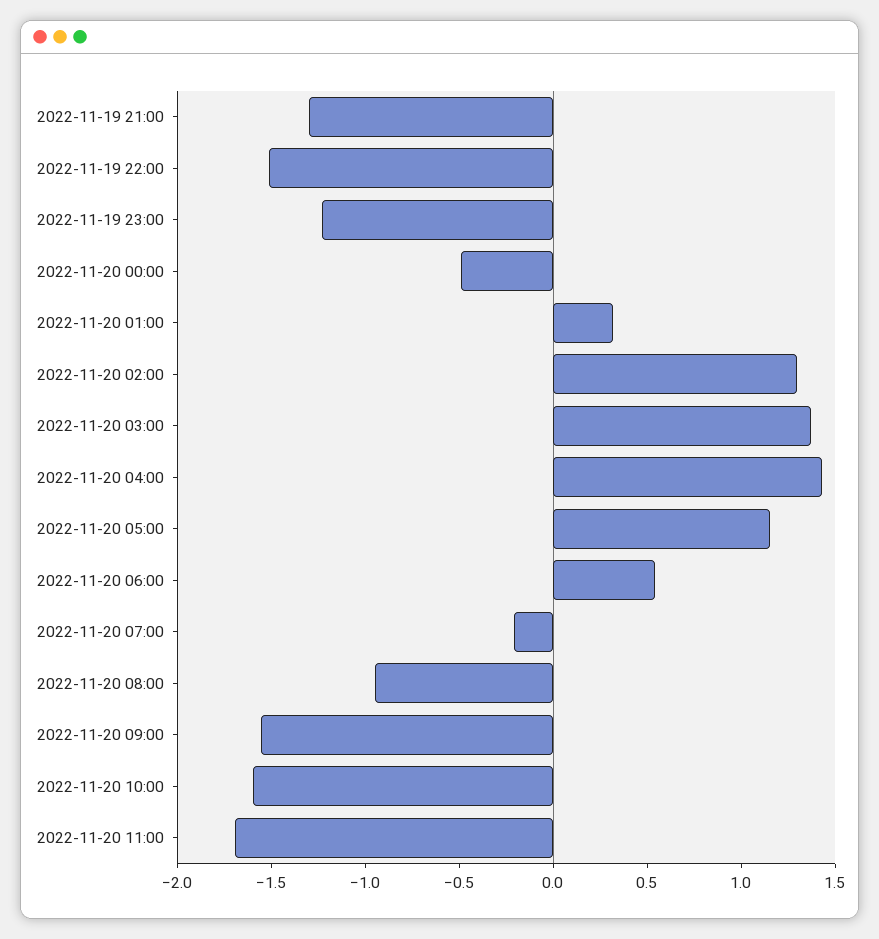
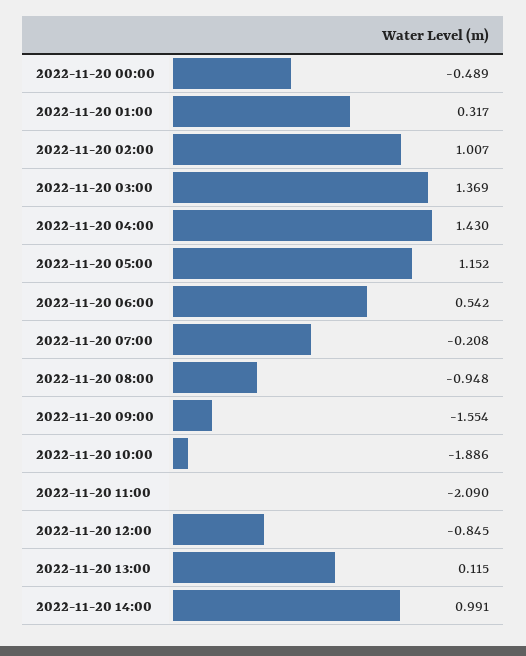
2022-11-19 21:00: -1.3 -> none
2022-11-19 22:00: -1.5 -> none
2022-11-19 23:00: -1.2 -> none
2022-11-20 02:00: 1.3 -> 1.007
2022-11-20 10:00: -1.6 -> -1.886
2022-11-20 11:00: -1.7 -> -2.09
2022-11-20 12:00: none -> -0.845
2022-11-20 13:00: none -> 0.115
2022-11-20 14:00: none -> 0.991

